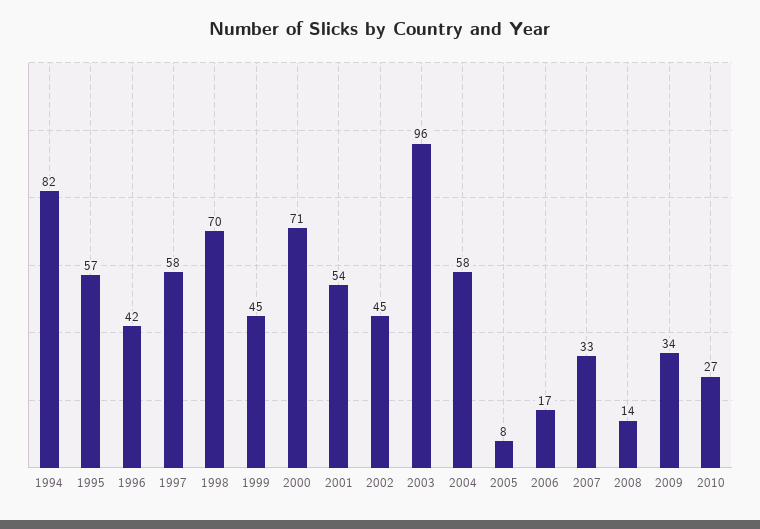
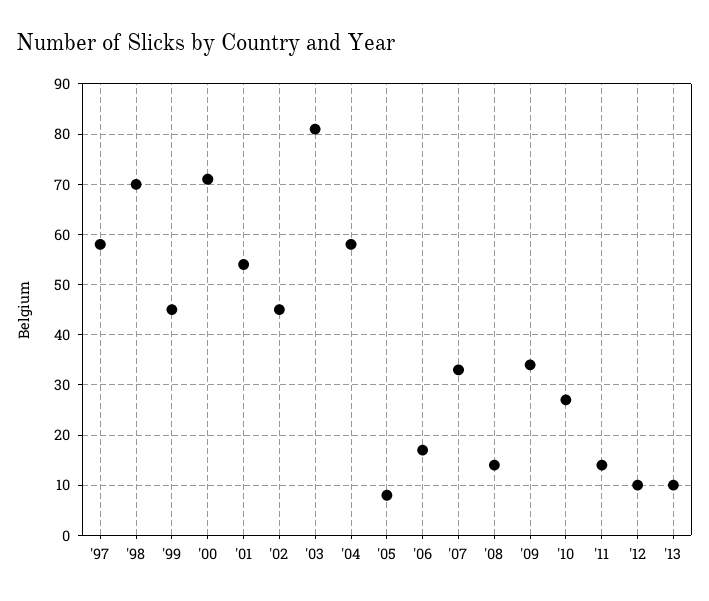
1994: 82 -> none
1995: 57 -> none
1996: 42 -> none
2003: 96 -> 80
'11: none -> 15
'12: none -> 10
'13: none -> 10

